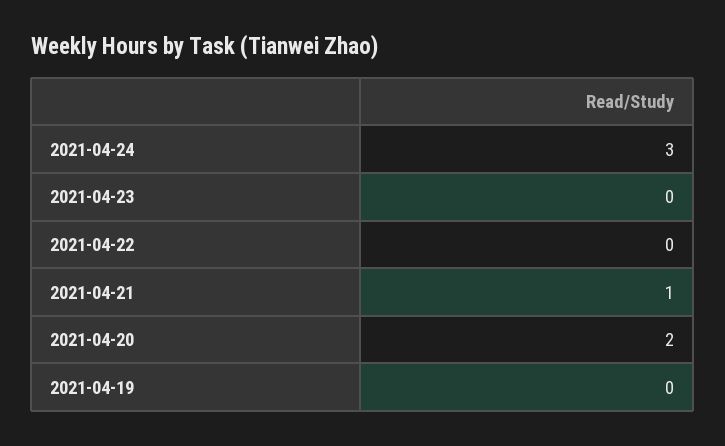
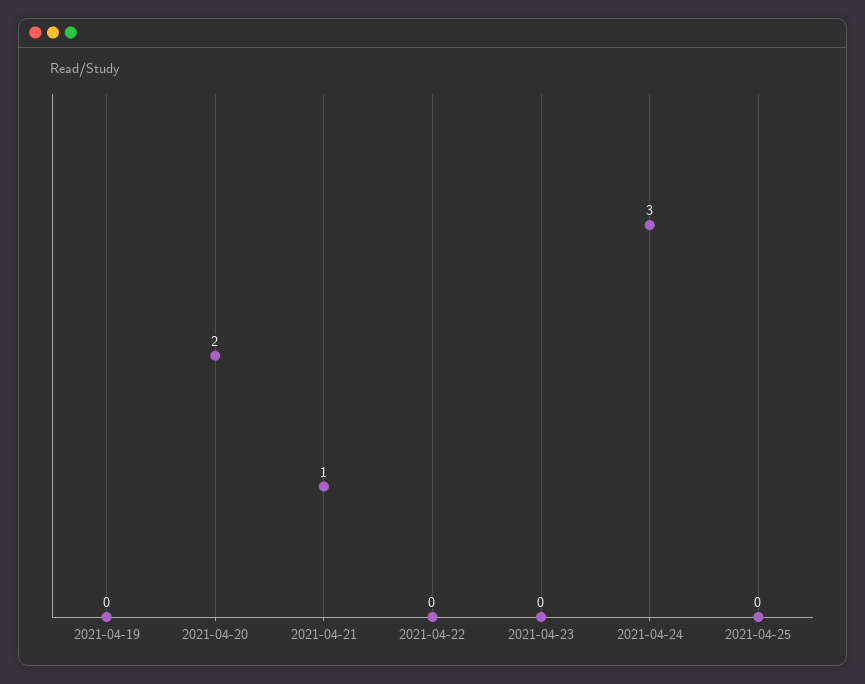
2021-04-25: none -> 0

